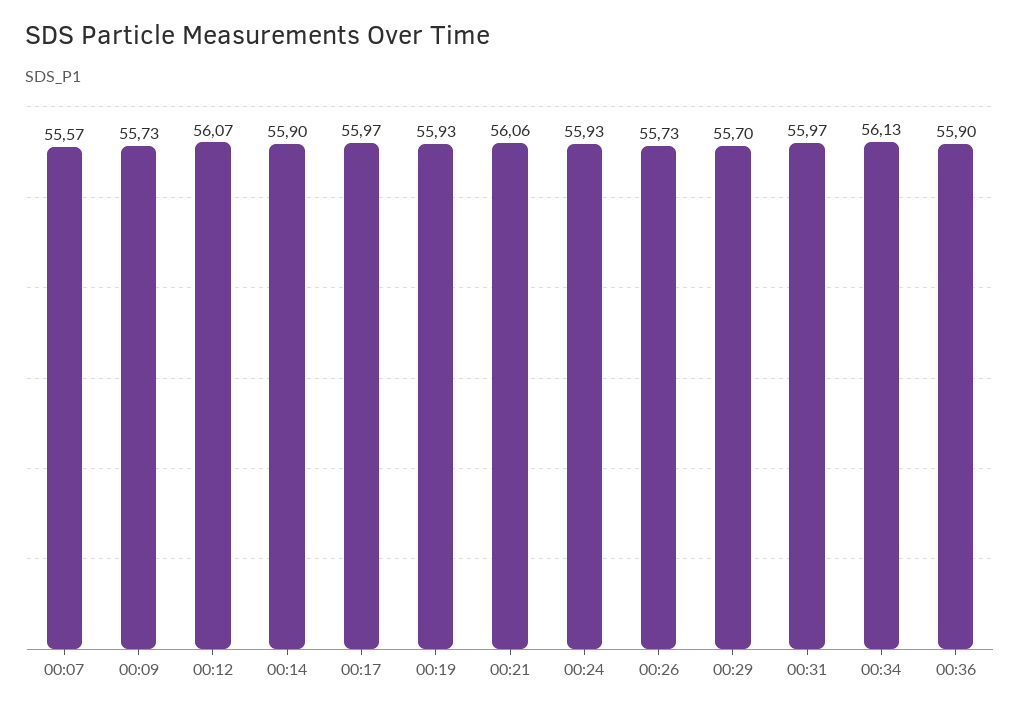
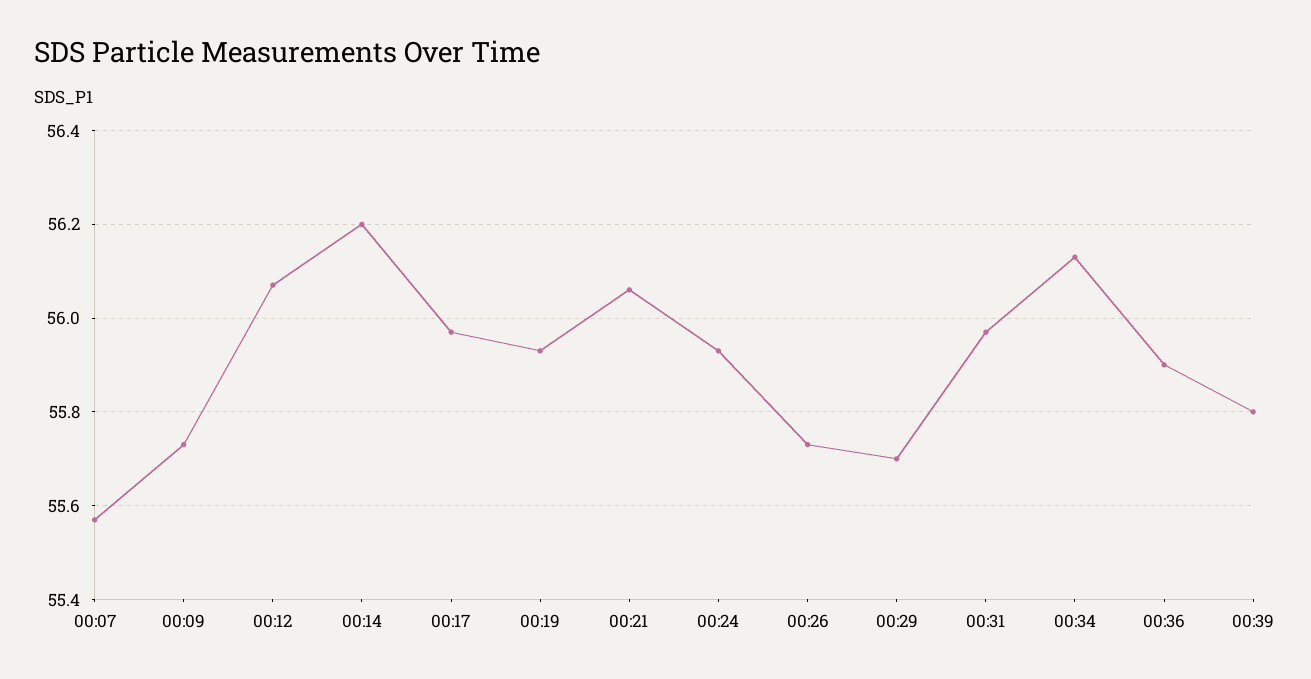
00:14: 55.9 -> 56.2
00:39: none -> 55.8

